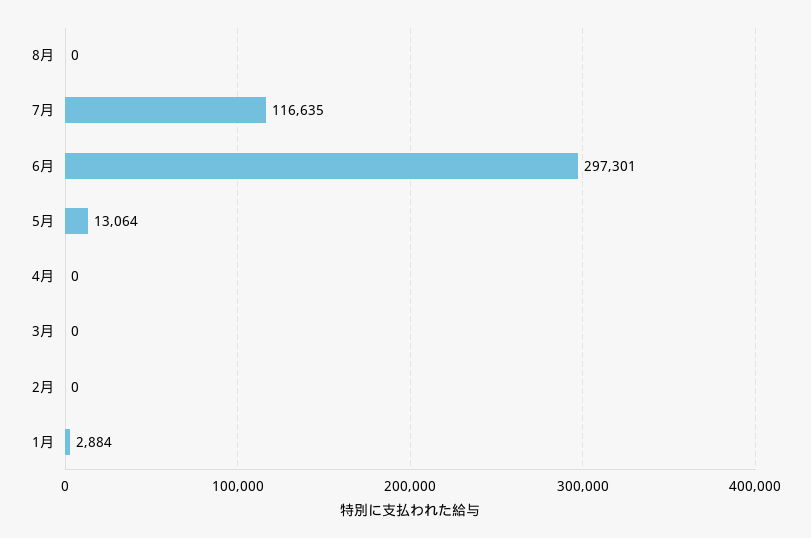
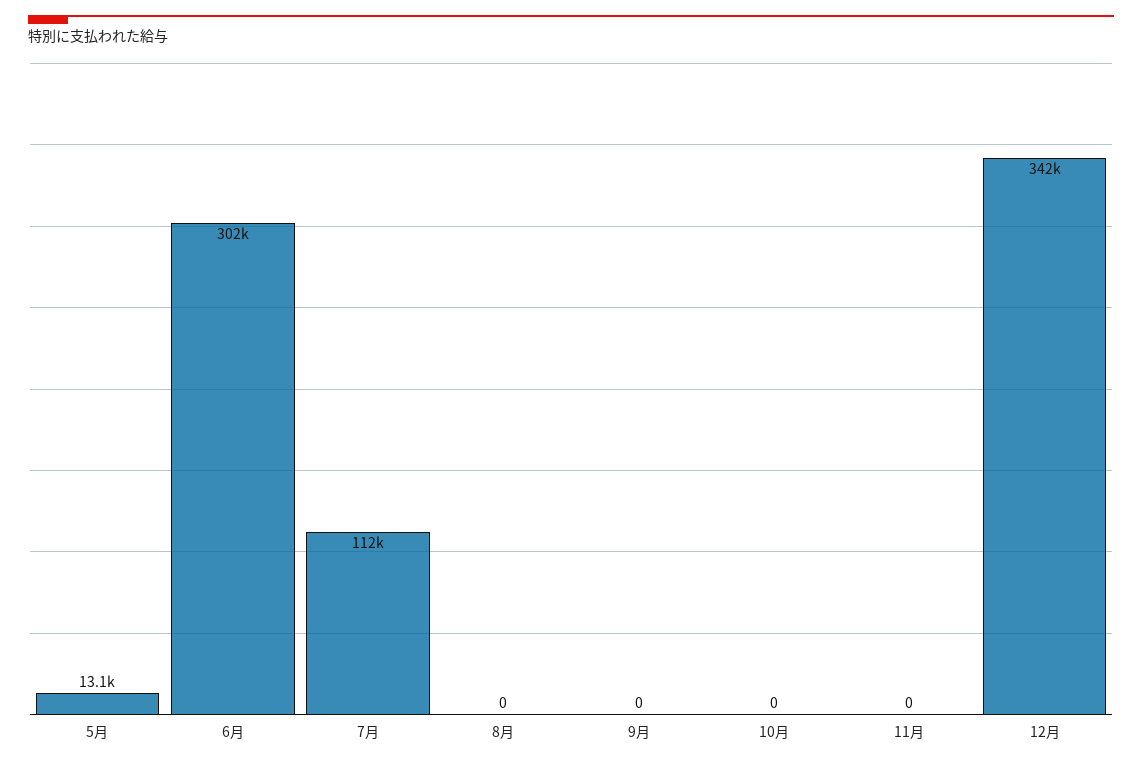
7月: 116635 -> 112000
6月: 297301 -> 302000
4月: 0 -> none
3月: 0 -> none
2月: 0 -> none
1月: 2884 -> none
9月: none -> 0
10月: none -> 0
11月: none -> 0
12月: none -> 342000

